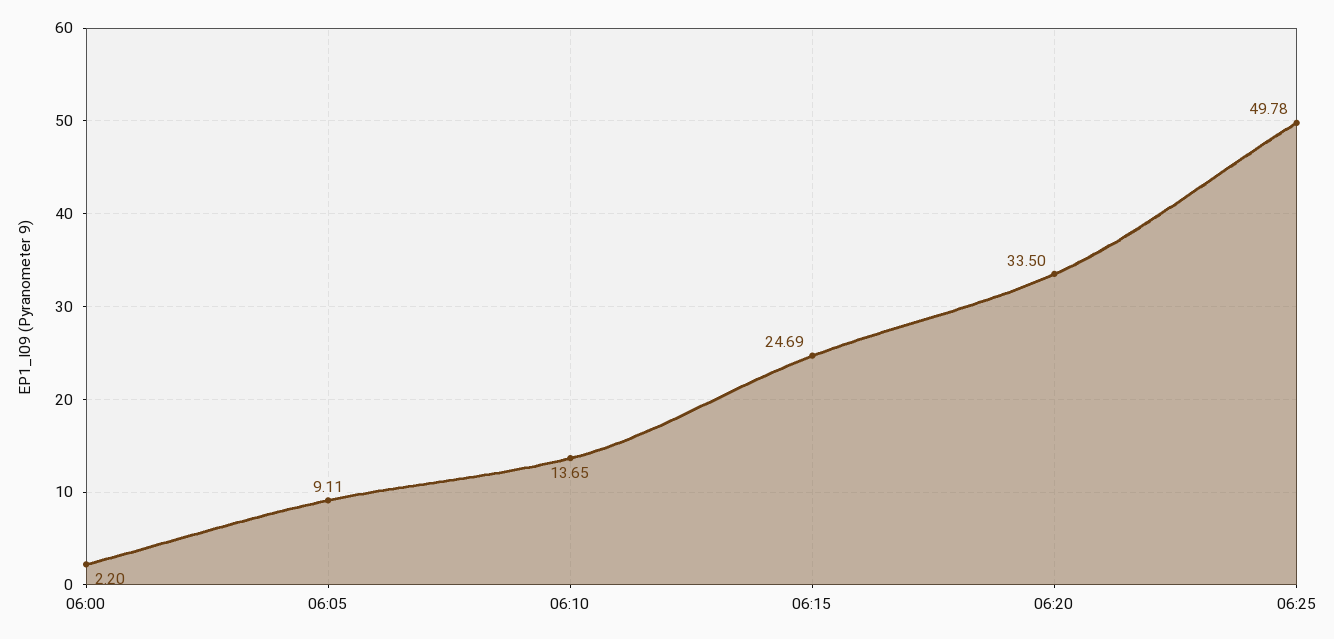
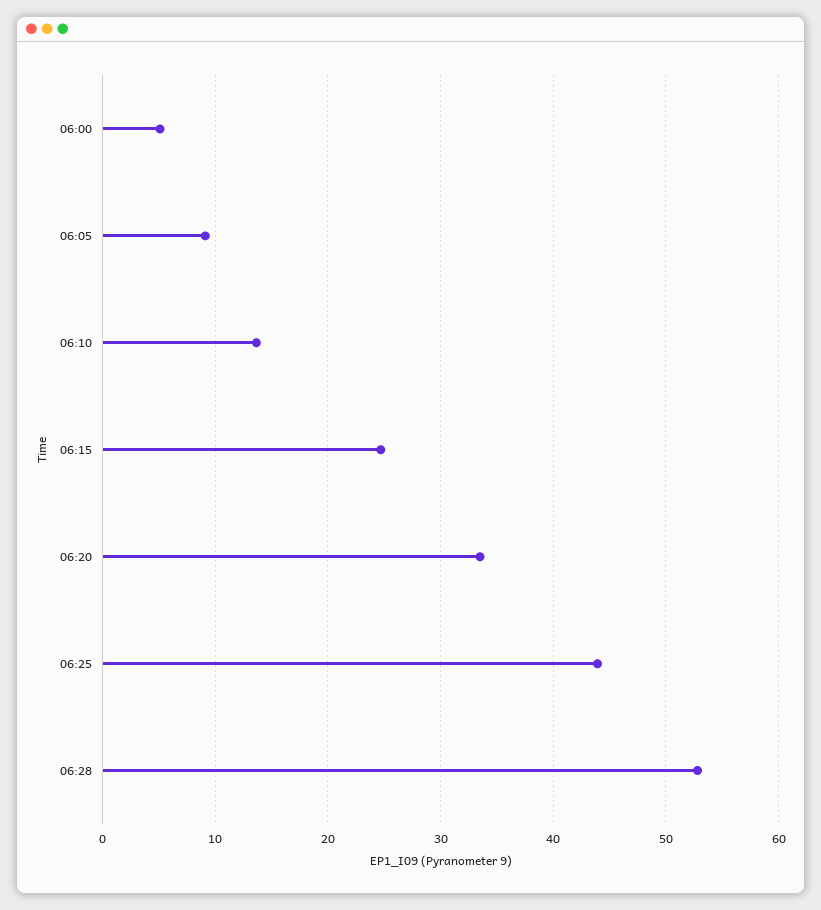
06:00: 2.2 -> 5
06:25: 49.78 -> 44
06:28: none -> 53

